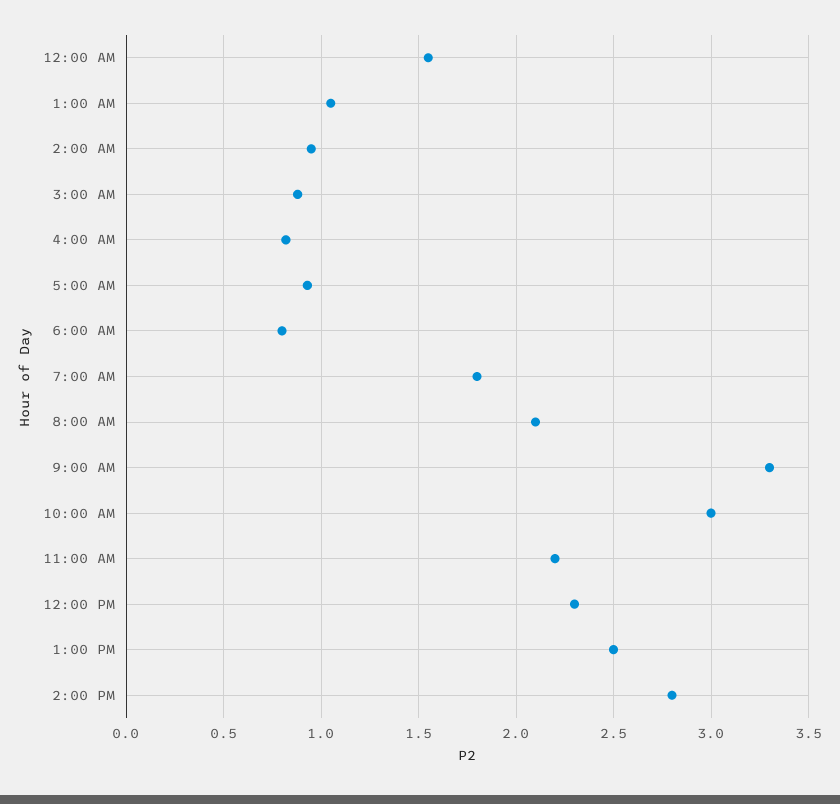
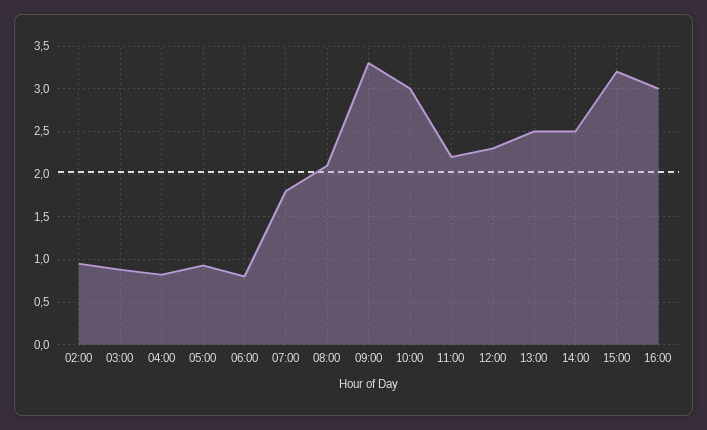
12:00 AM: 1.55 -> none
1:00 AM: 1.05 -> none
2:00 PM: 2.8 -> 2.5
15:00: none -> 3.2
16:00: none -> 3

